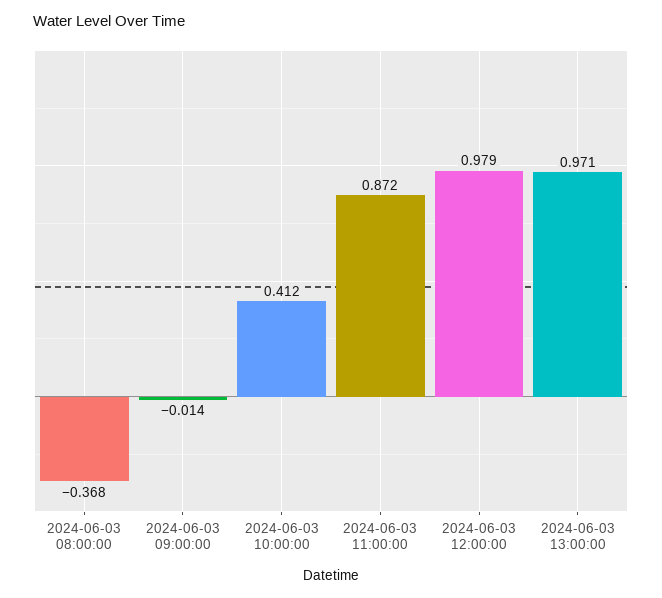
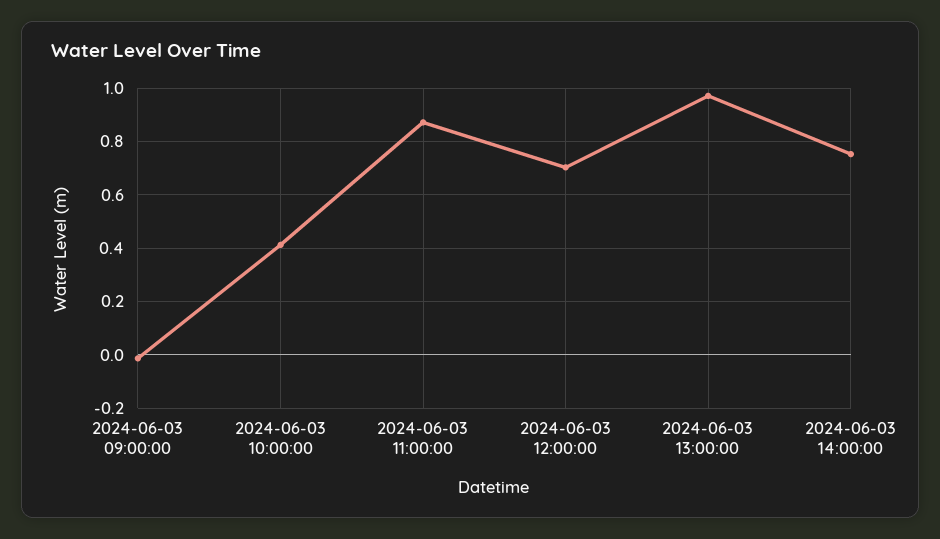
2024-06-03 08:00:00: -0.368 -> none
2024-06-03 12:00:00: 0.979 -> 0.7
2024-06-03 14:00:00: none -> 0.75

